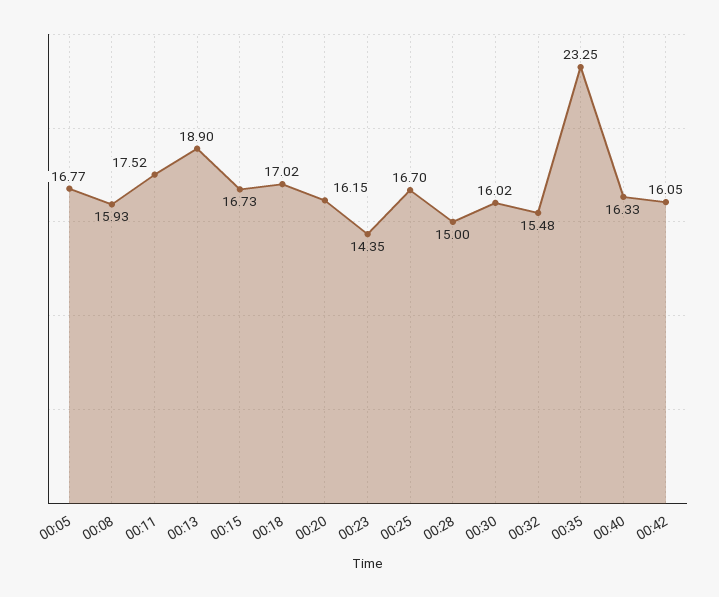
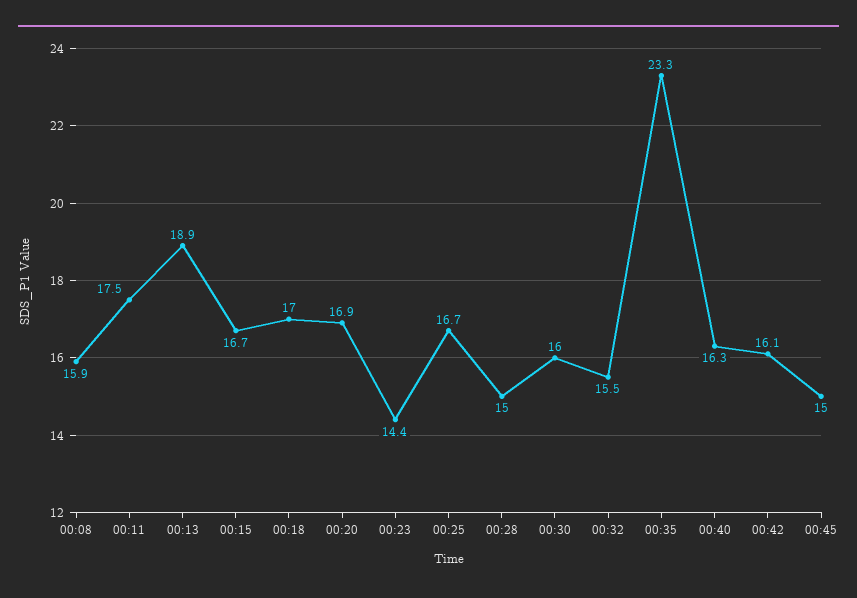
00:05: 16.77 -> none
00:20: 16.15 -> 16.9
00:45: none -> 15

